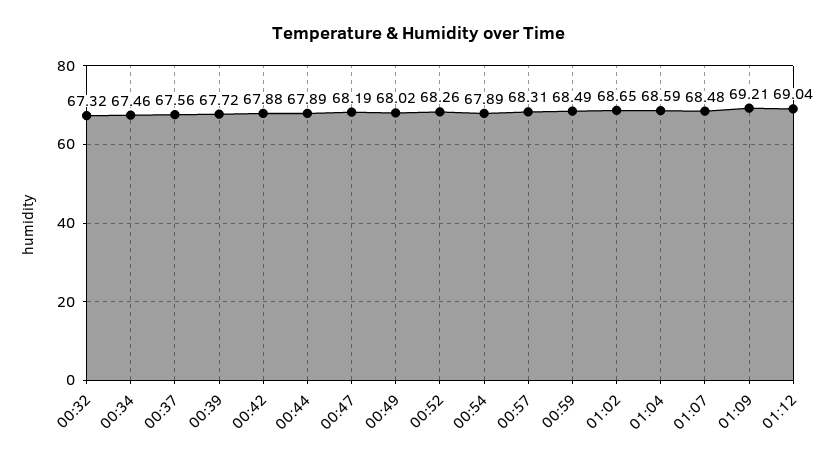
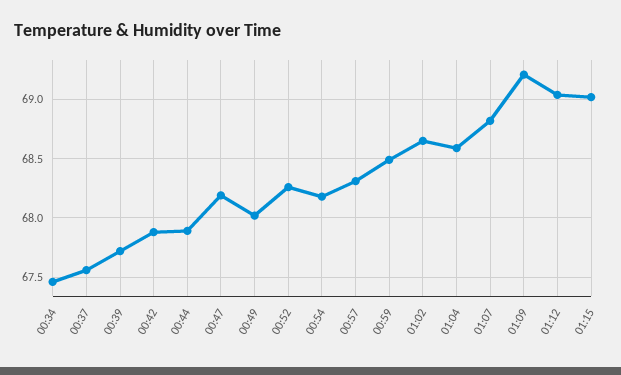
00:32: 67.32 -> none
00:54: 67.89 -> 68.2
01:07: 68.48 -> 68.8
01:15: none -> 69

